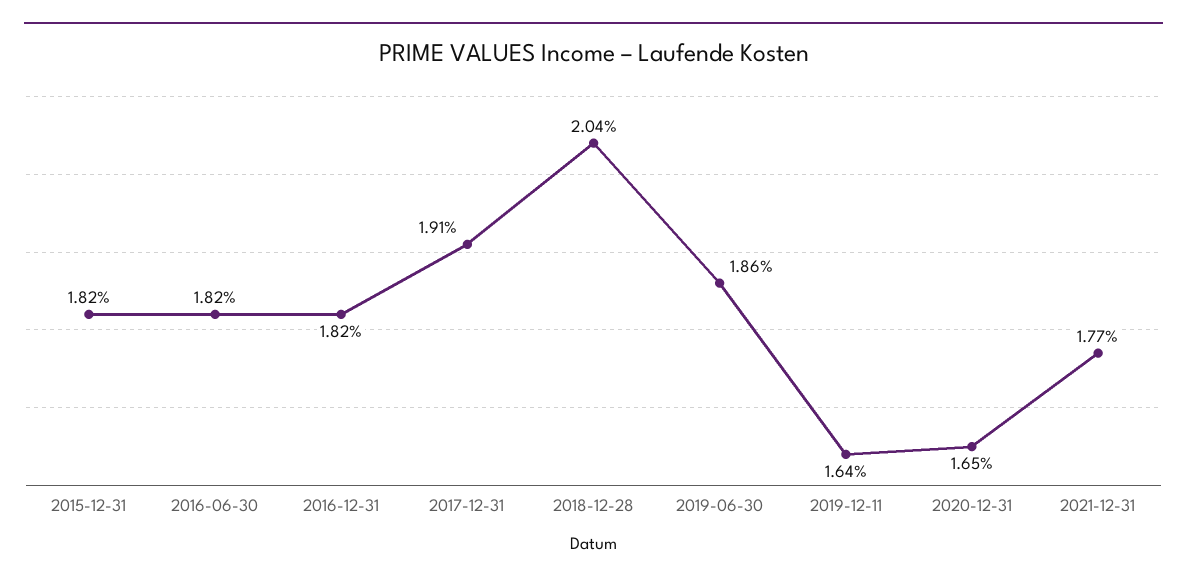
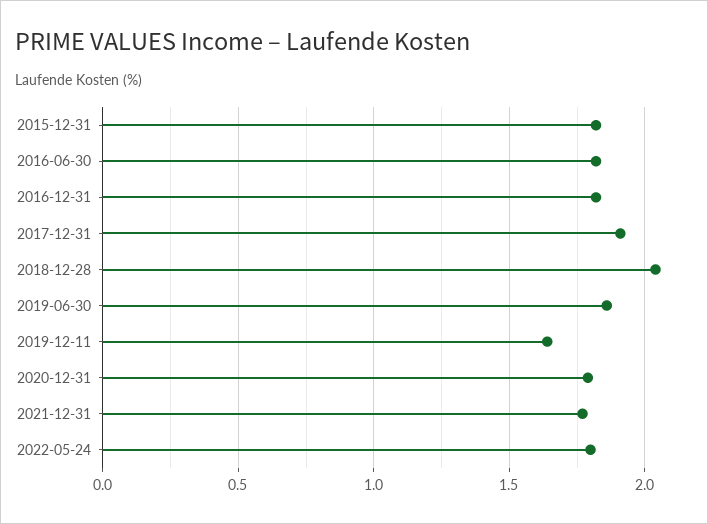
2020-12-31: 1.65 -> 1.8
2022-05-24: none -> 1.8

